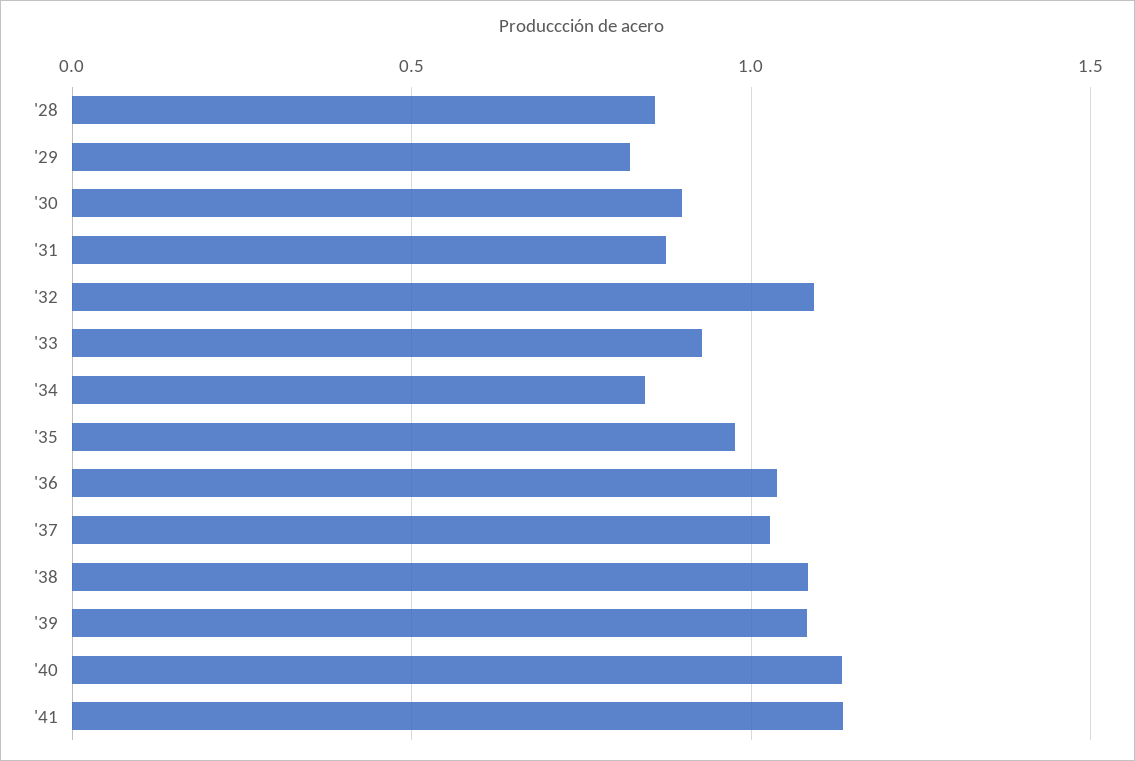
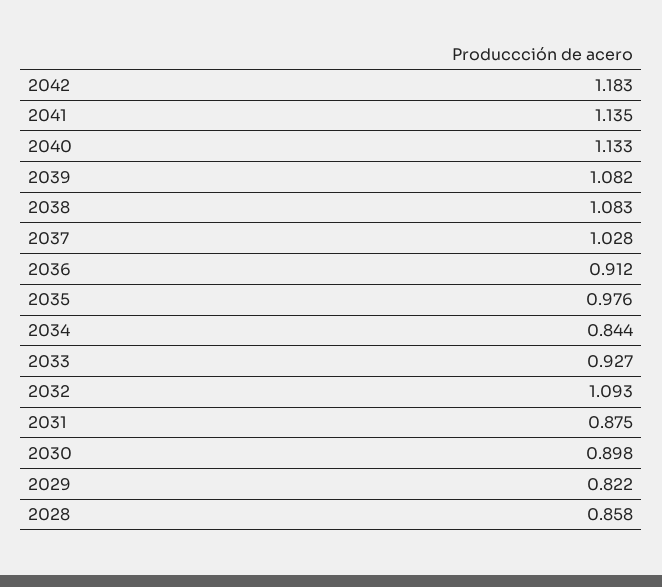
'36: 1.05 -> 0.912
2042: none -> 1.183

